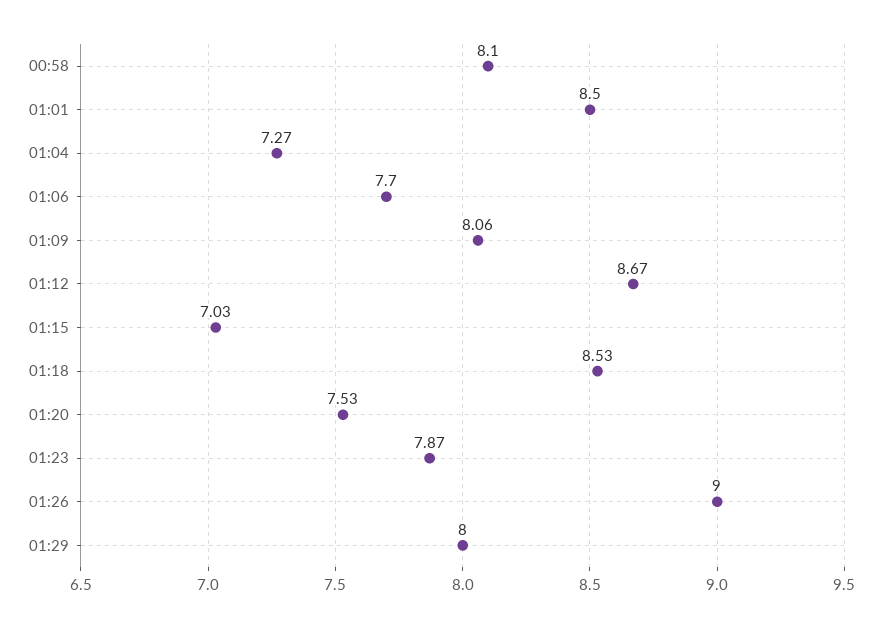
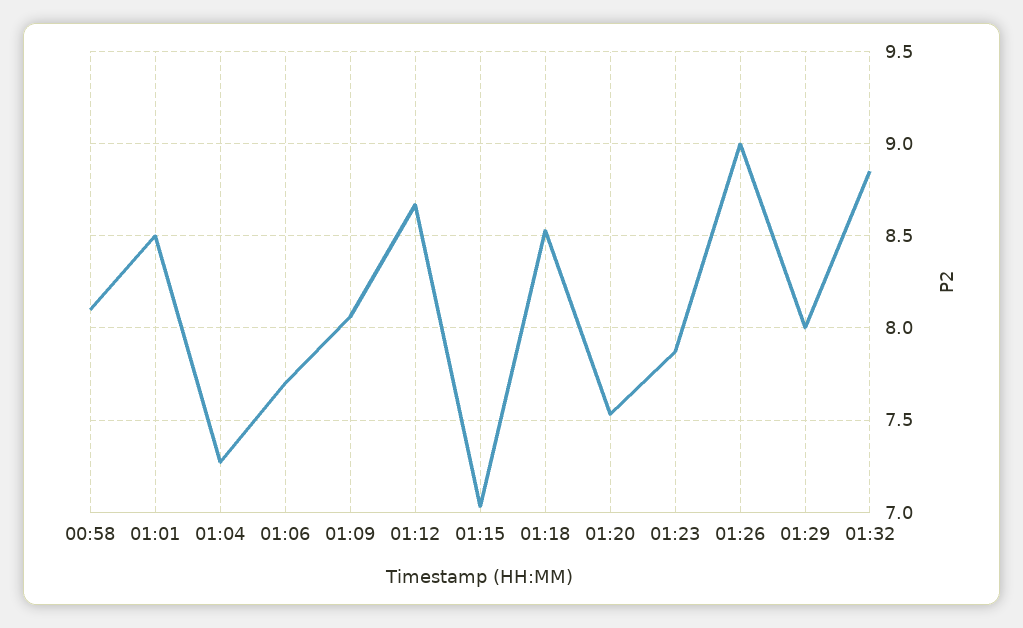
01:32: none -> 8.85

